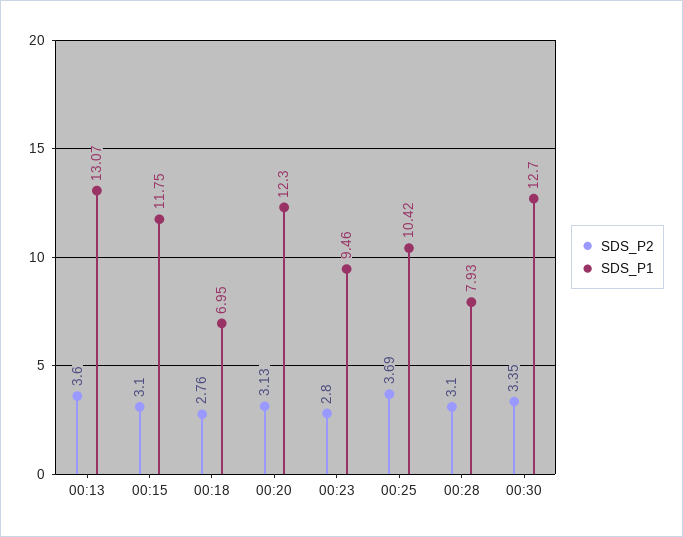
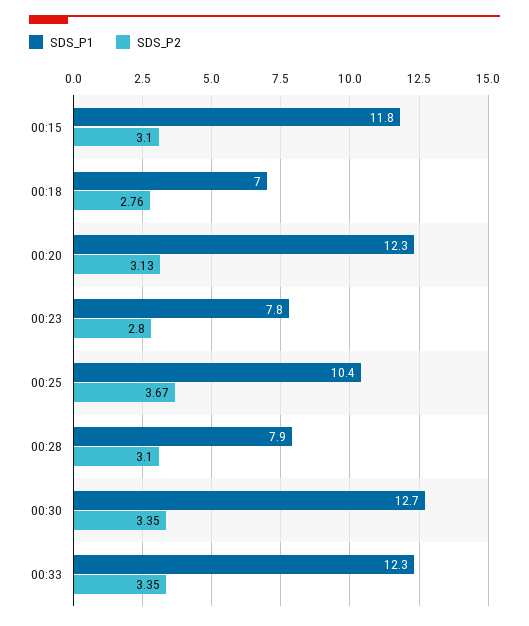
SDS_P2, 00:13: 3.6 -> none
SDS_P1, 00:13: 13.07 -> none
SDS_P1, 00:23: 9.46 -> 7.8
SDS_P2, 00:25: 3.69 -> 3.67
SDS_P1, 00:33: none -> 12.3
SDS_P2, 00:33: none -> 3.35

